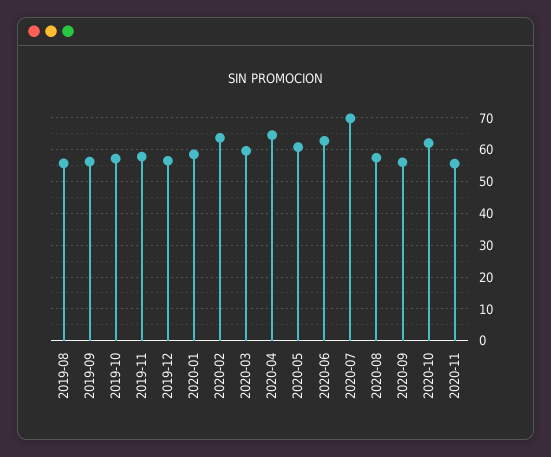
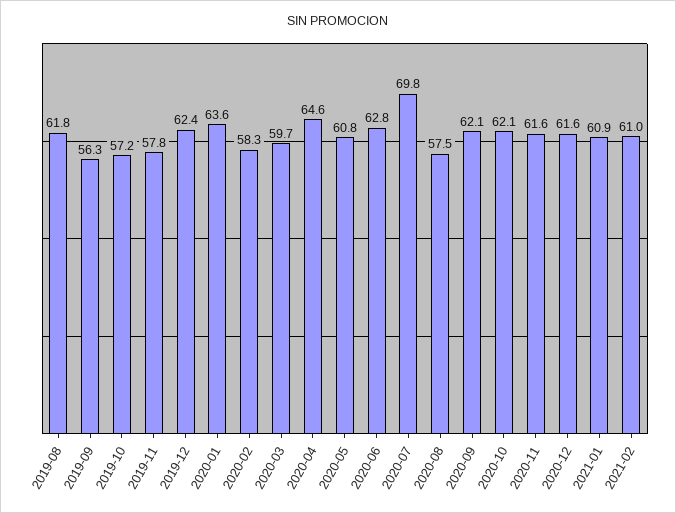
2019-08: 56 -> 61.8
2019-12: 56 -> 62.4
2020-01: 58 -> 63.6
2020-02: 64 -> 58.3
2020-09: 56 -> 62.1
2020-11: 56 -> 61.6
2020-12: none -> 61.6
2021-01: none -> 60.9
2021-02: none -> 61

